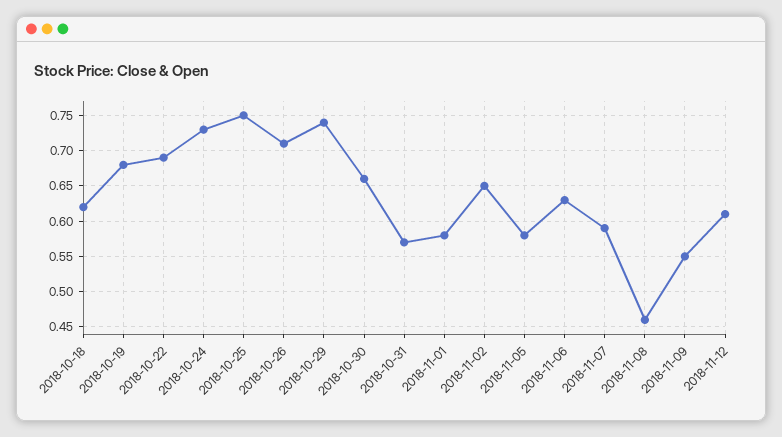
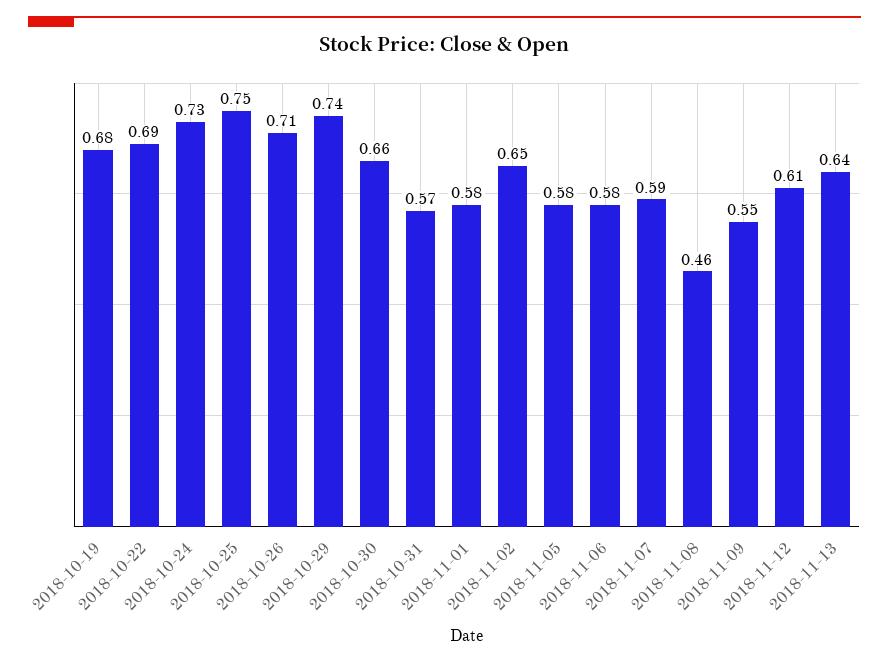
2018-10-18: 0.62 -> none
2018-11-06: 0.63 -> 0.58
2018-11-13: none -> 0.64

